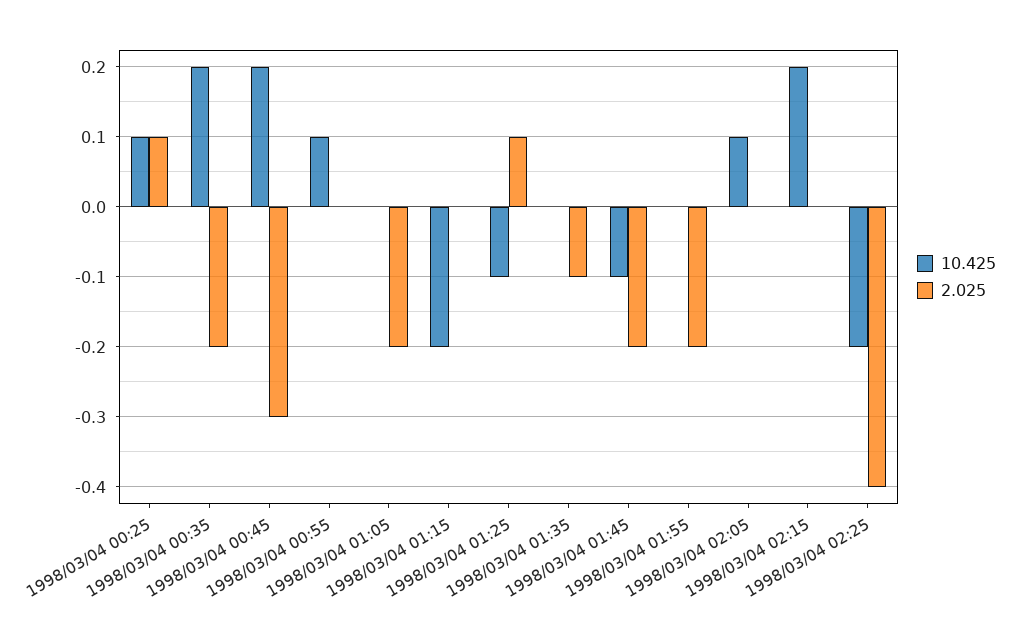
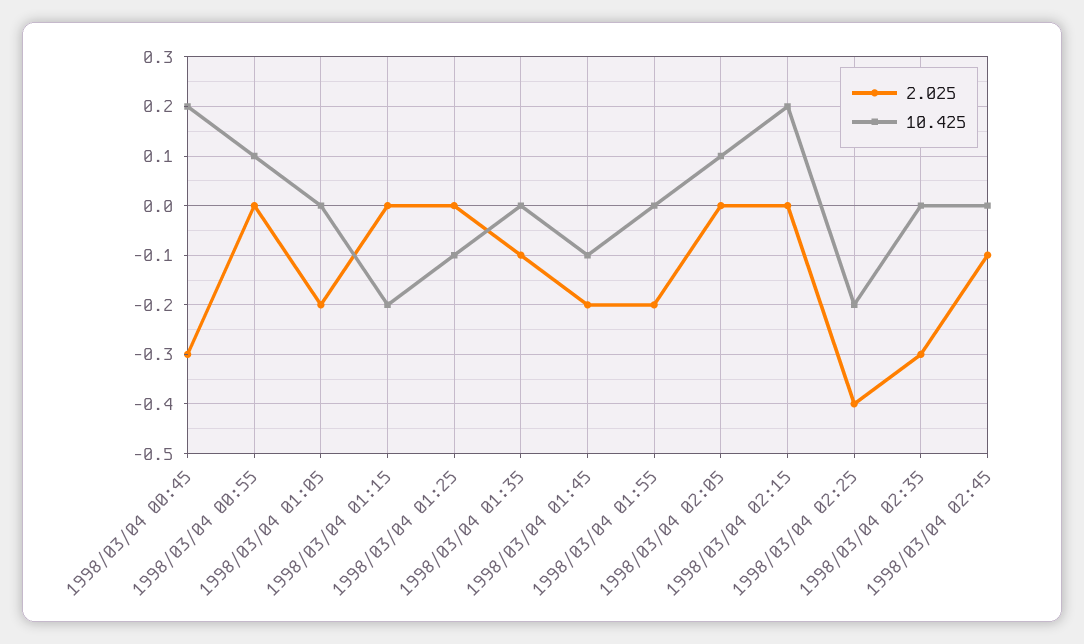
10.425, 1998/03/04 00:25: 0.1 -> none
2.025, 1998/03/04 00:25: 0.1 -> none
10.425, 1998/03/04 00:35: 0.2 -> none
2.025, 1998/03/04 00:35: -0.2 -> none
2.025, 1998/03/04 01:25: 0.1 -> 0
2.025, 1998/03/04 02:35: none -> -0.3
10.425, 1998/03/04 02:35: none -> 0
2.025, 1998/03/04 02:45: none -> -0.1
10.425, 1998/03/04 02:45: none -> 0

